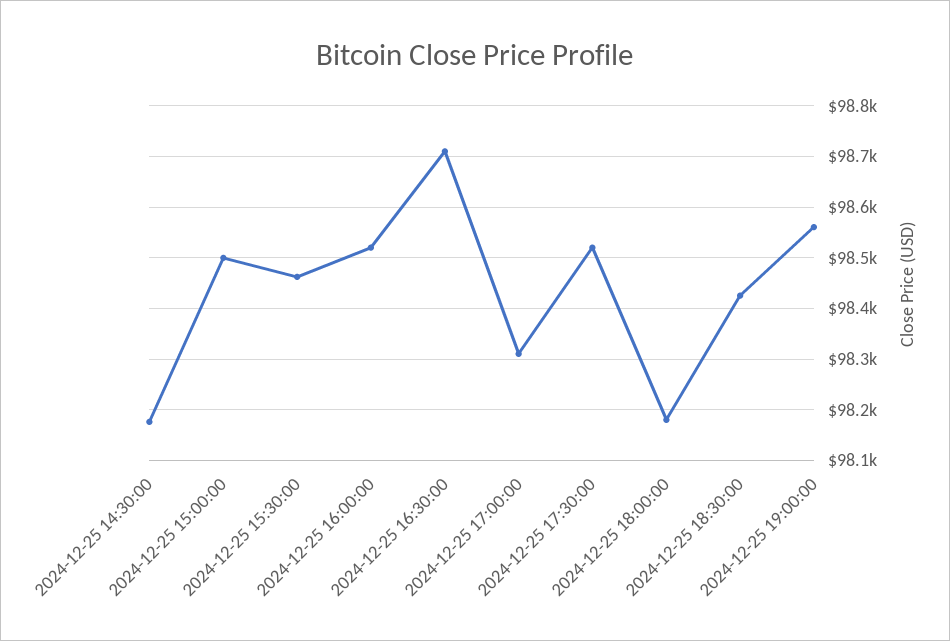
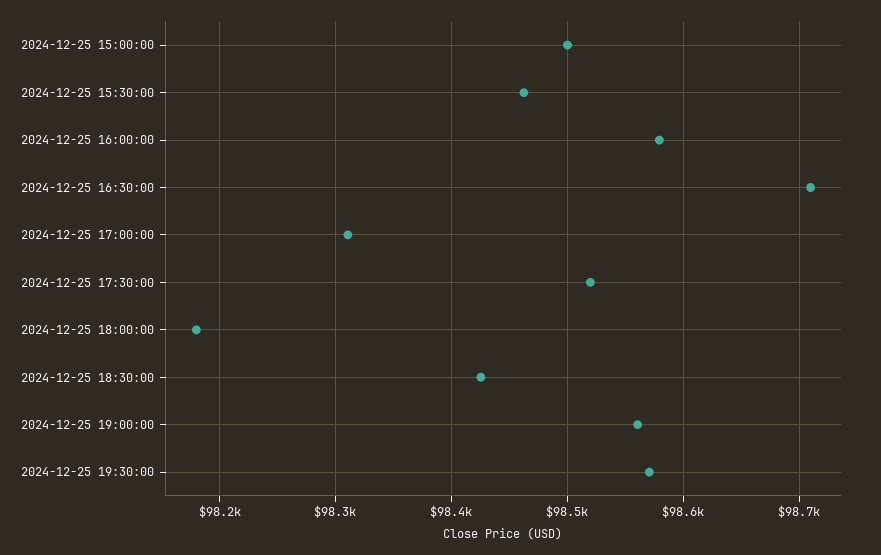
2024-12-25 14:30:00: 98180 -> none
2024-12-25 16:00:00: 98520 -> 98580
2024-12-25 19:30:00: none -> 98570

